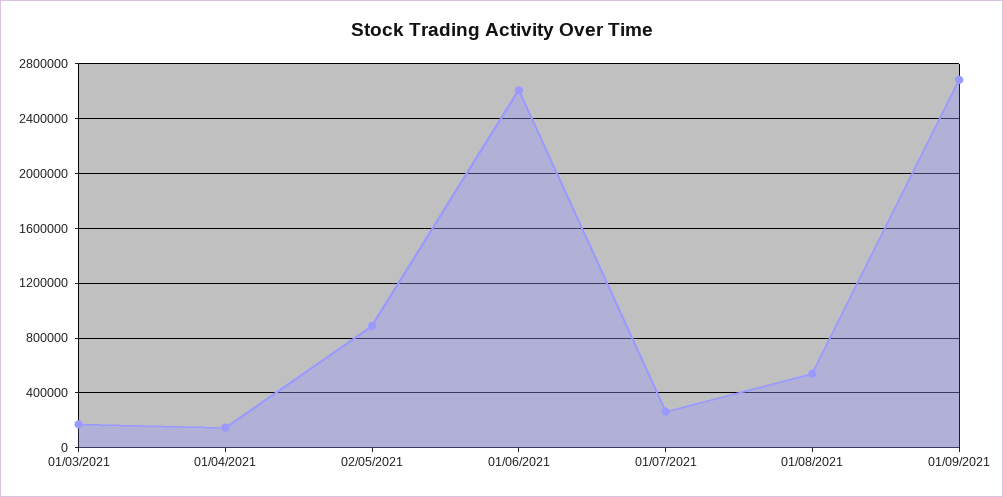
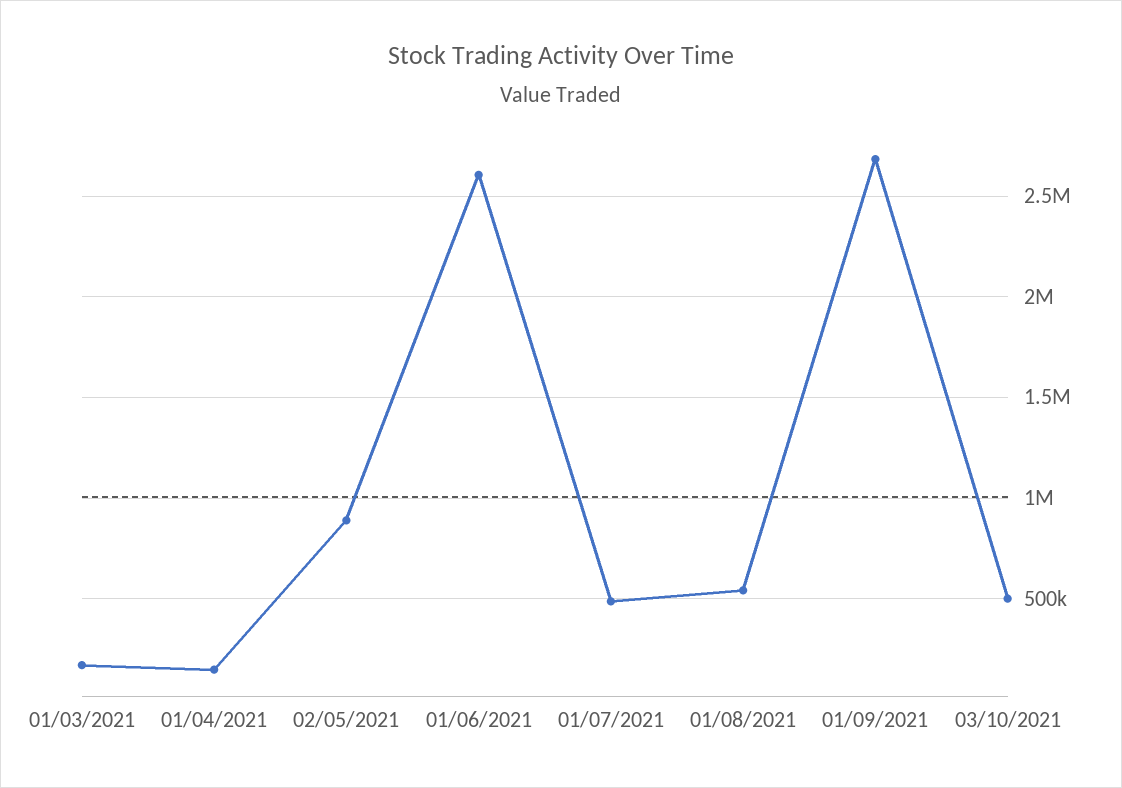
01/07/2021: 250000 -> 500000
03/10/2021: none -> 500000

